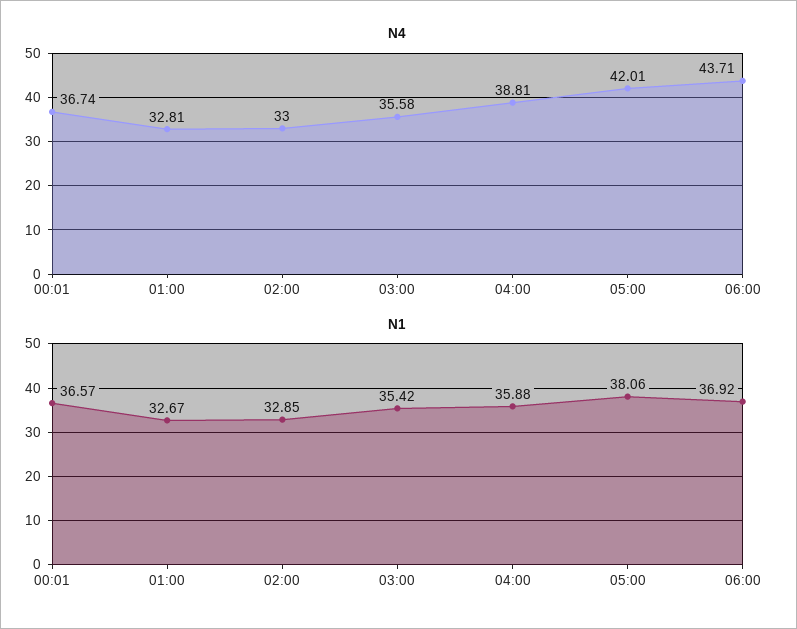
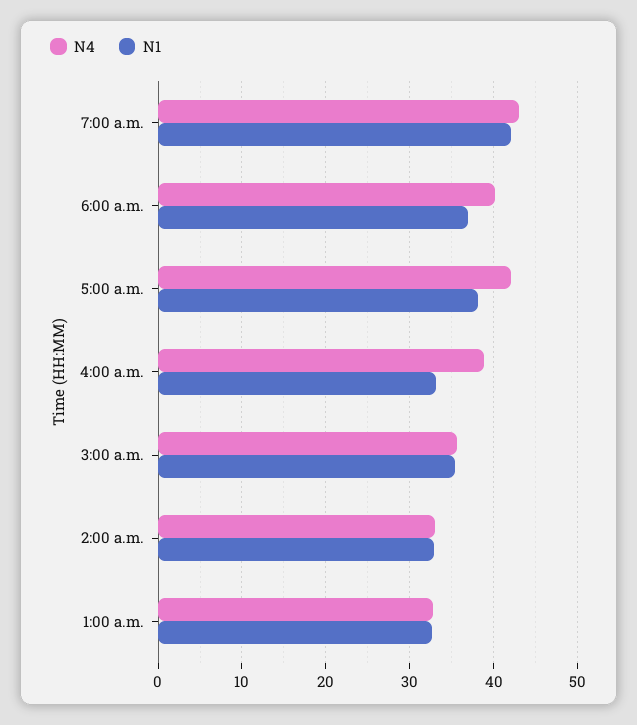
N4, 00:01: 36.74 -> none
N4, 06:00: 43.71 -> 40
N1, 00:01: 36.57 -> none
N1, 04:00: 35.88 -> 33
N4, 7:00 a.m.: none -> 43
N1, 7:00 a.m.: none -> 42

